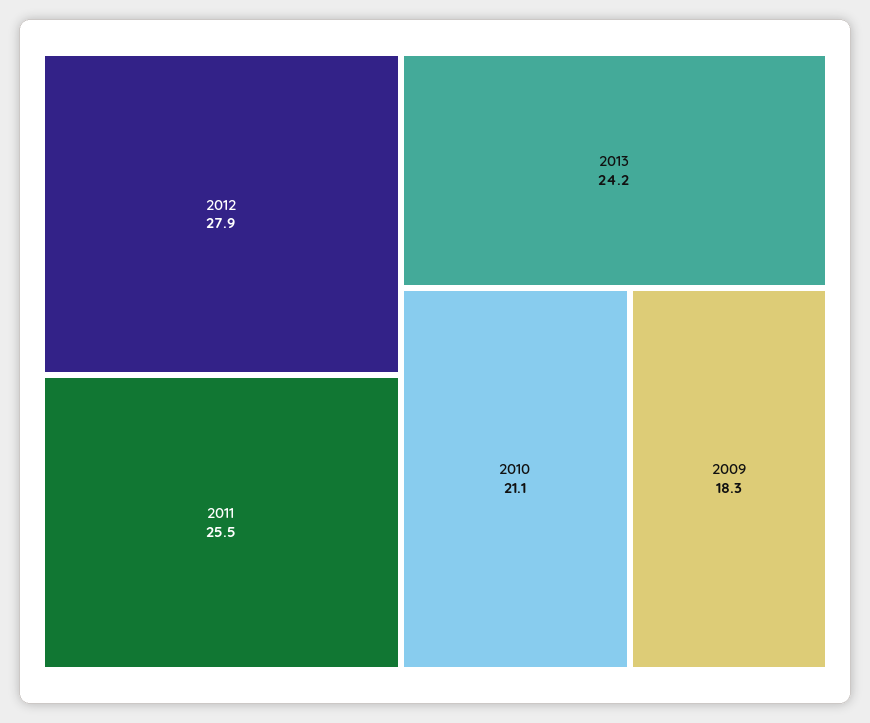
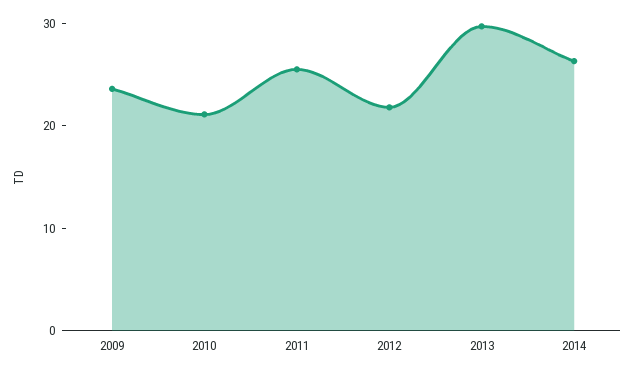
2012: 27.9 -> 22
2013: 24.2 -> 30
2009: 18.3 -> 24
2014: none -> 26

